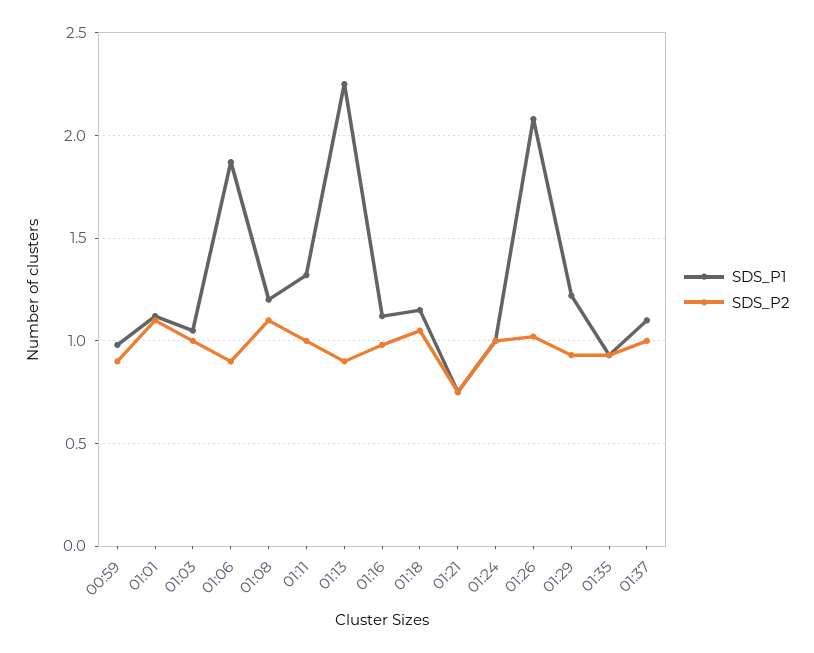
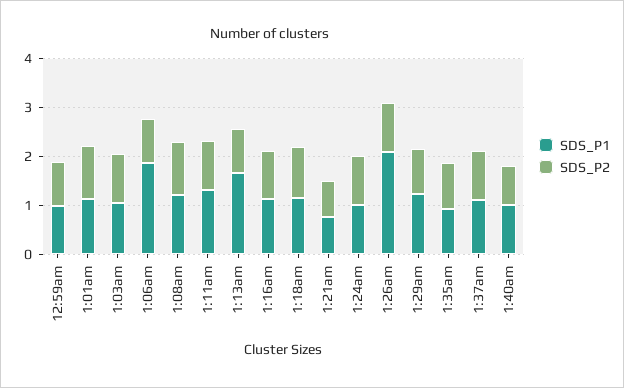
SDS_P1, 01:13: 2.25 -> 1.6
SDS_P1, 1:40am: none -> 1
SDS_P2, 1:40am: none -> 0.8

